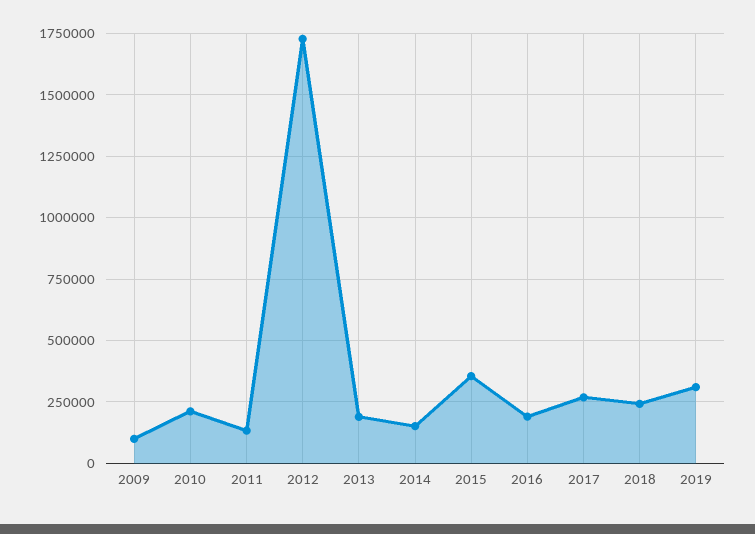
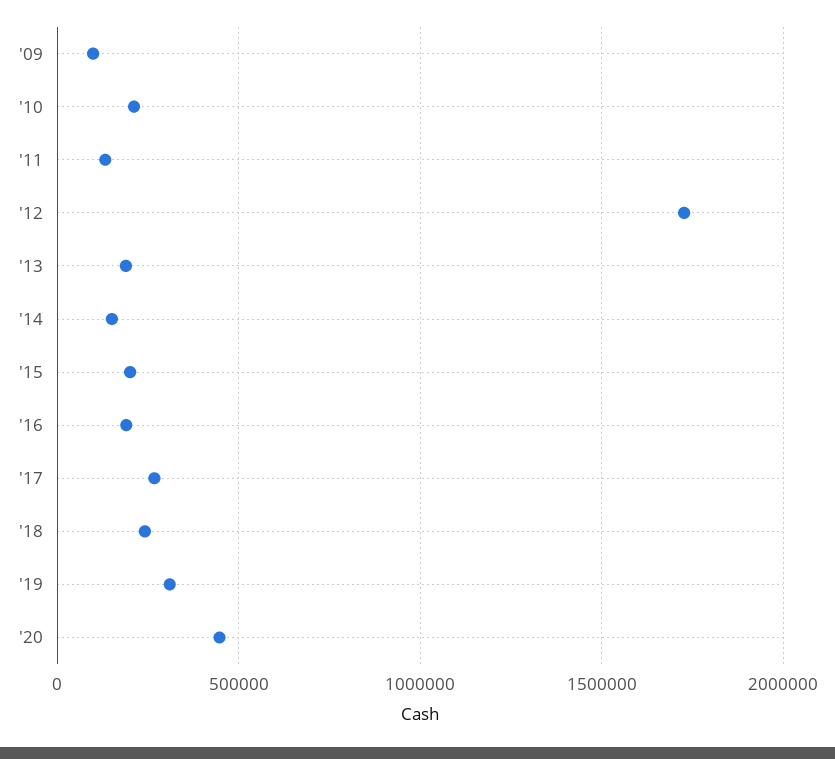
2015: 350000 -> 200000
'20: none -> 450000

